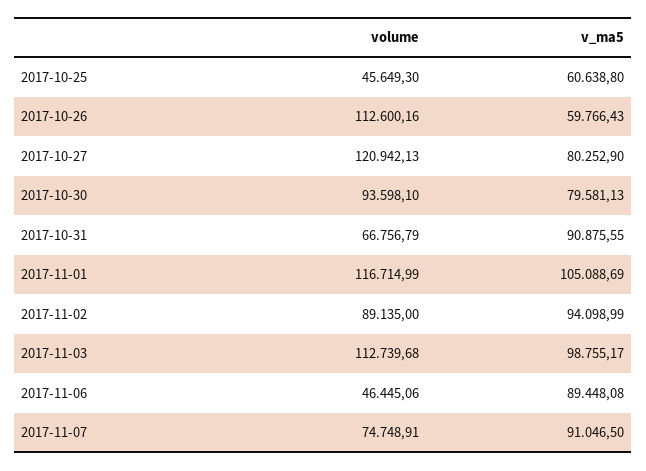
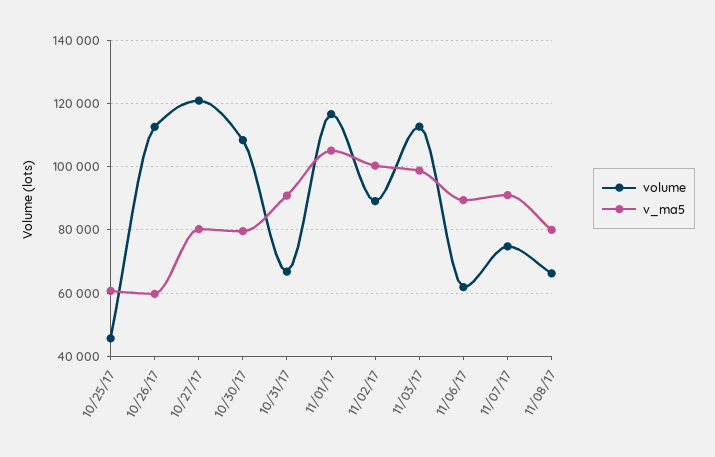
volume, 2017-10-30: 93598.1 -> 108000
v_ma5, 2017-11-02: 94098.99 -> 100000
volume, 2017-11-06: 46445.06 -> 62000
volume, 11/08/17: none -> 66000
v_ma5, 11/08/17: none -> 80000

